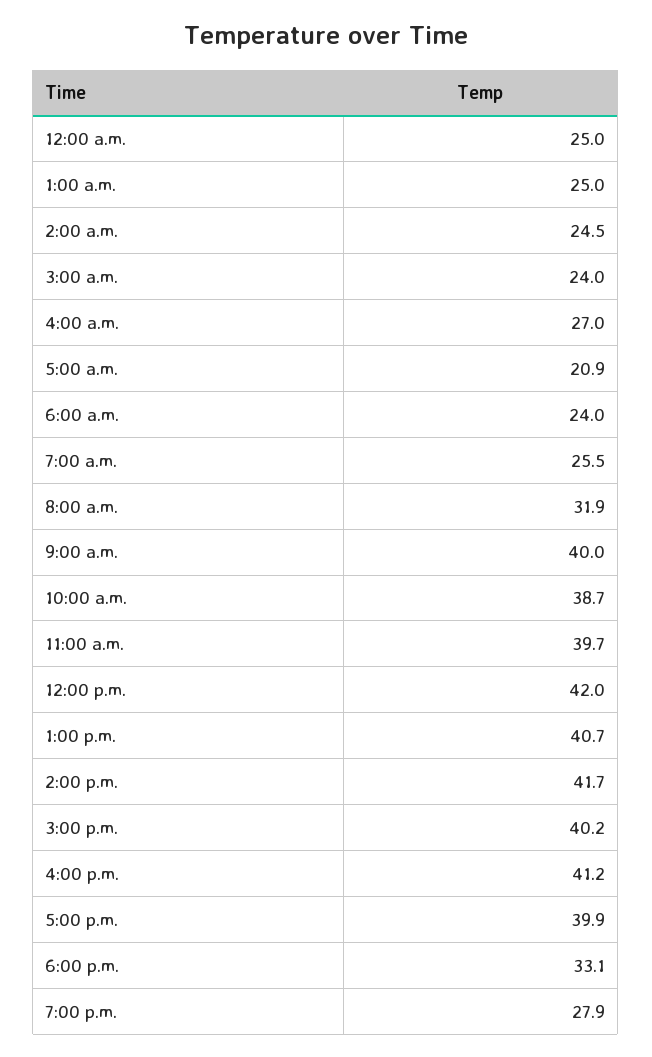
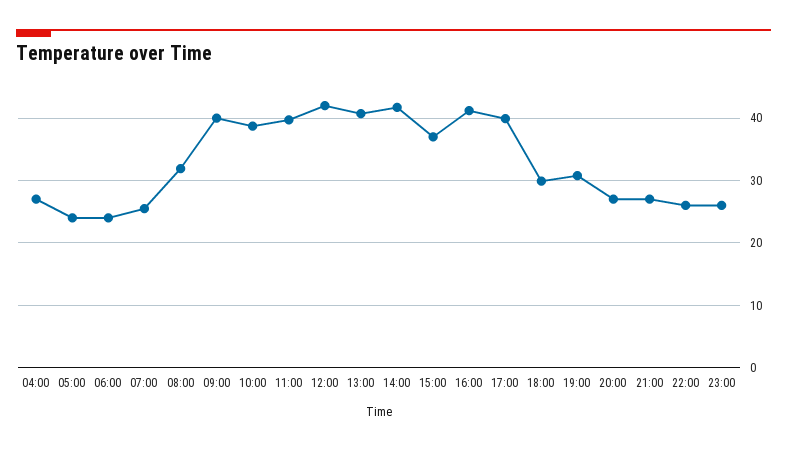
12:00 a.m.: 25 -> none
1:00 a.m.: 25 -> none
2:00 a.m.: 24.5 -> none
3:00 a.m.: 24 -> none
5:00 a.m.: 20.9 -> 24
3:00 p.m.: 40.2 -> 37
6:00 p.m.: 33.1 -> 30
7:00 p.m.: 27.9 -> 31
20:00: none -> 27
21:00: none -> 27
22:00: none -> 26
23:00: none -> 26

